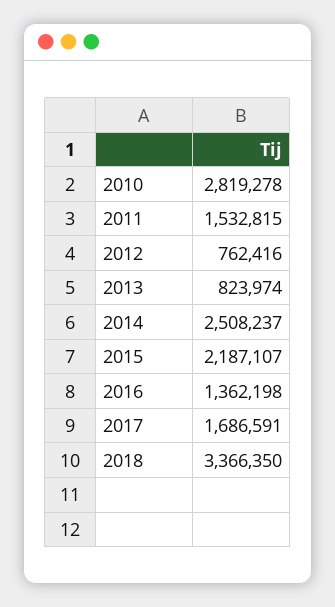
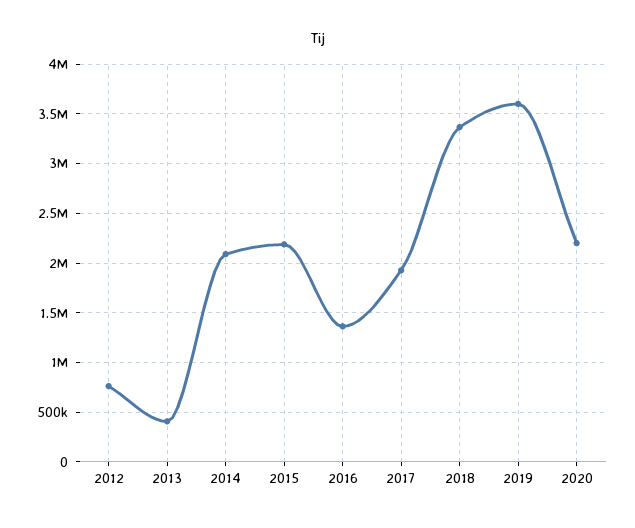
2010: 2819278 -> none
2011: 1532815 -> none
2013: 823974 -> 400000
2014: 2508237 -> 2100000
2017: 1686591 -> 1900000
2019: none -> 3600000
2020: none -> 2200000

